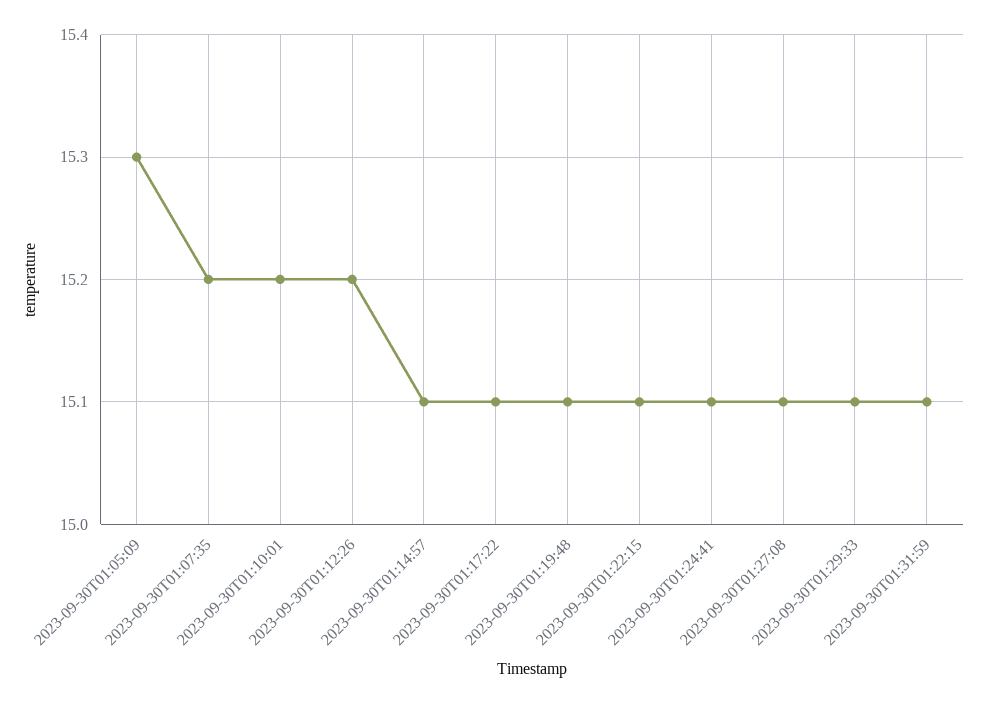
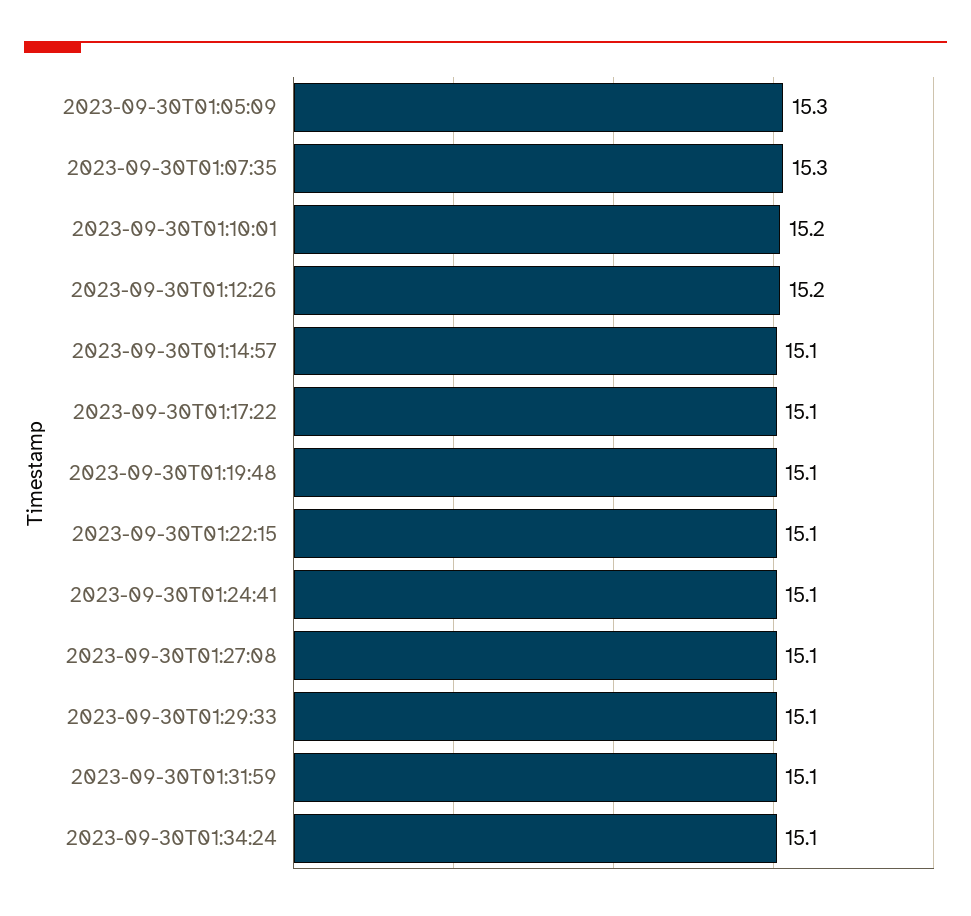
2023-09-30T01:07:35: 15.2 -> 15.3
2023-09-30T01:34:24: none -> 15.1

